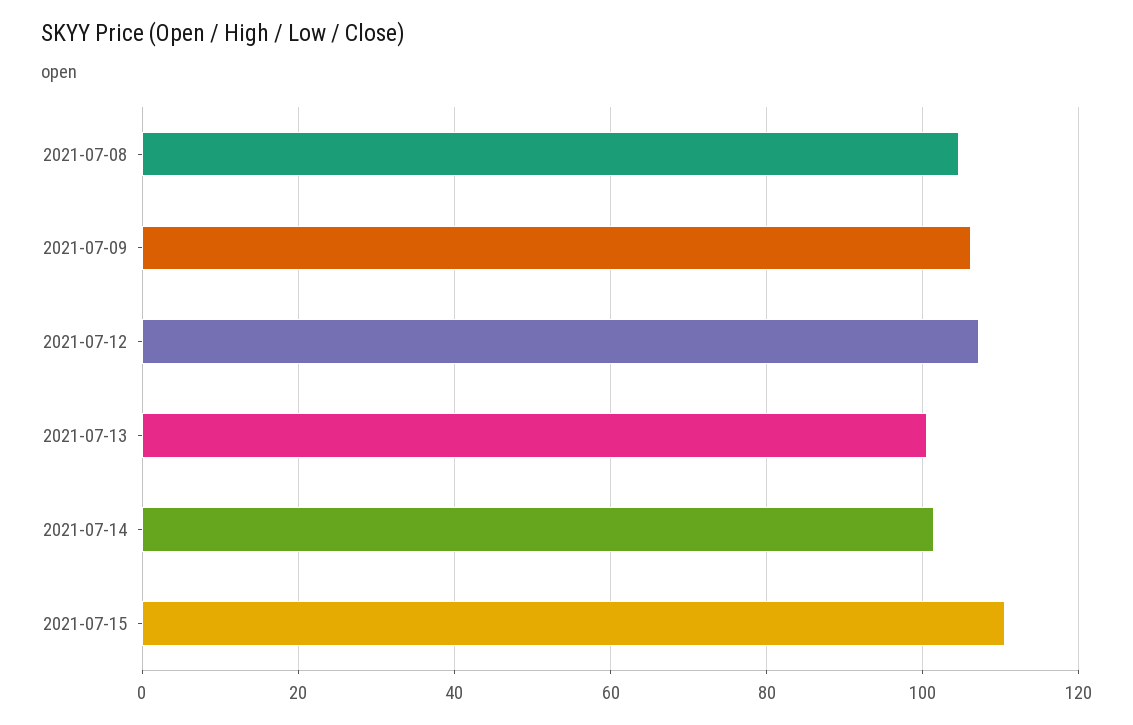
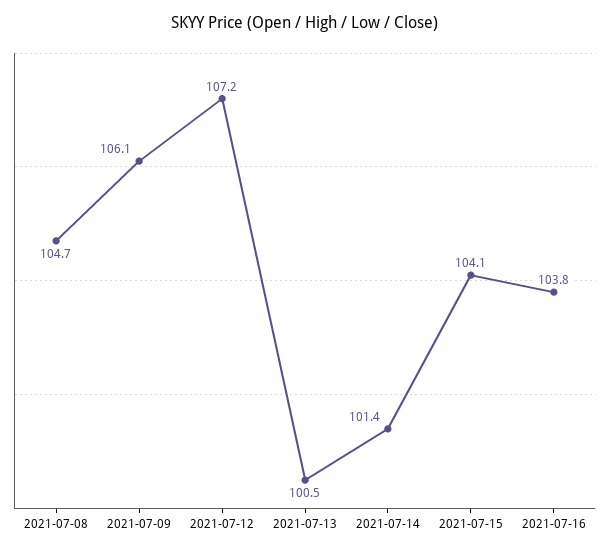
2021-07-15: 110 -> 104.1
2021-07-16: none -> 103.8

